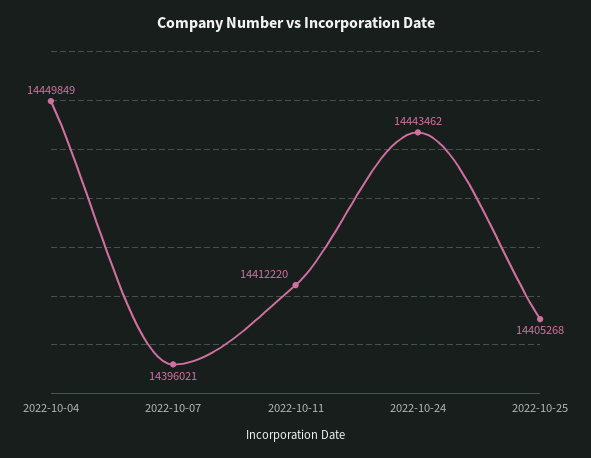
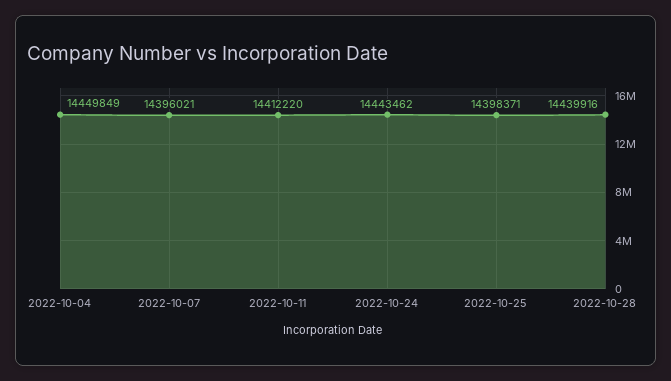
2022-10-25: 14405268 -> 14398371
2022-10-28: none -> 14439916

